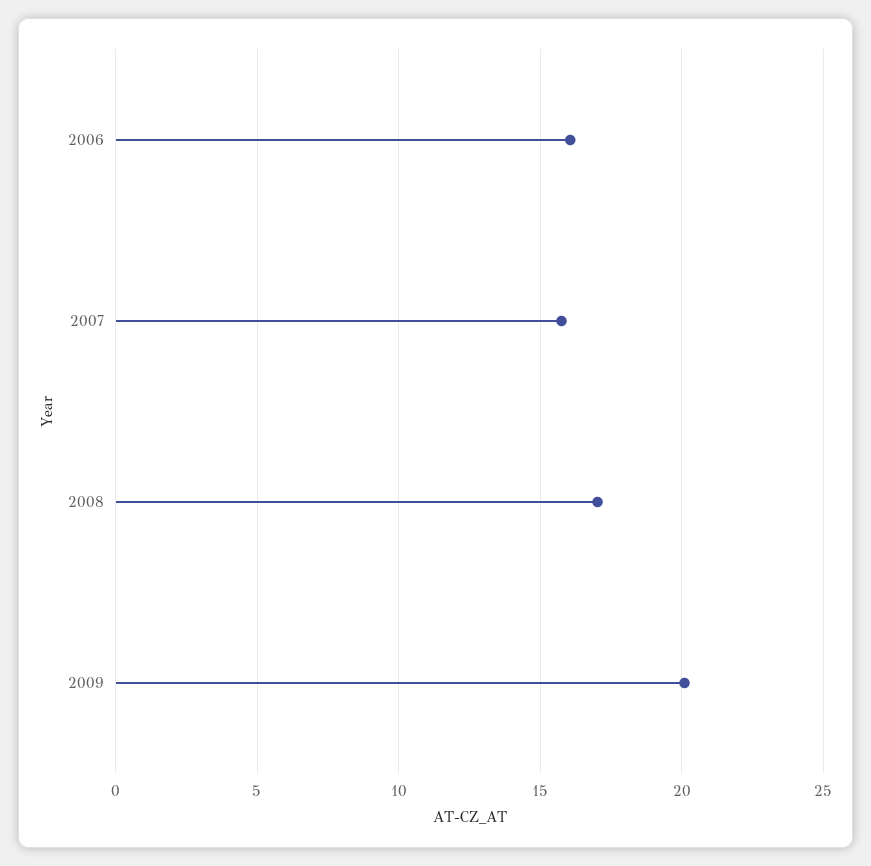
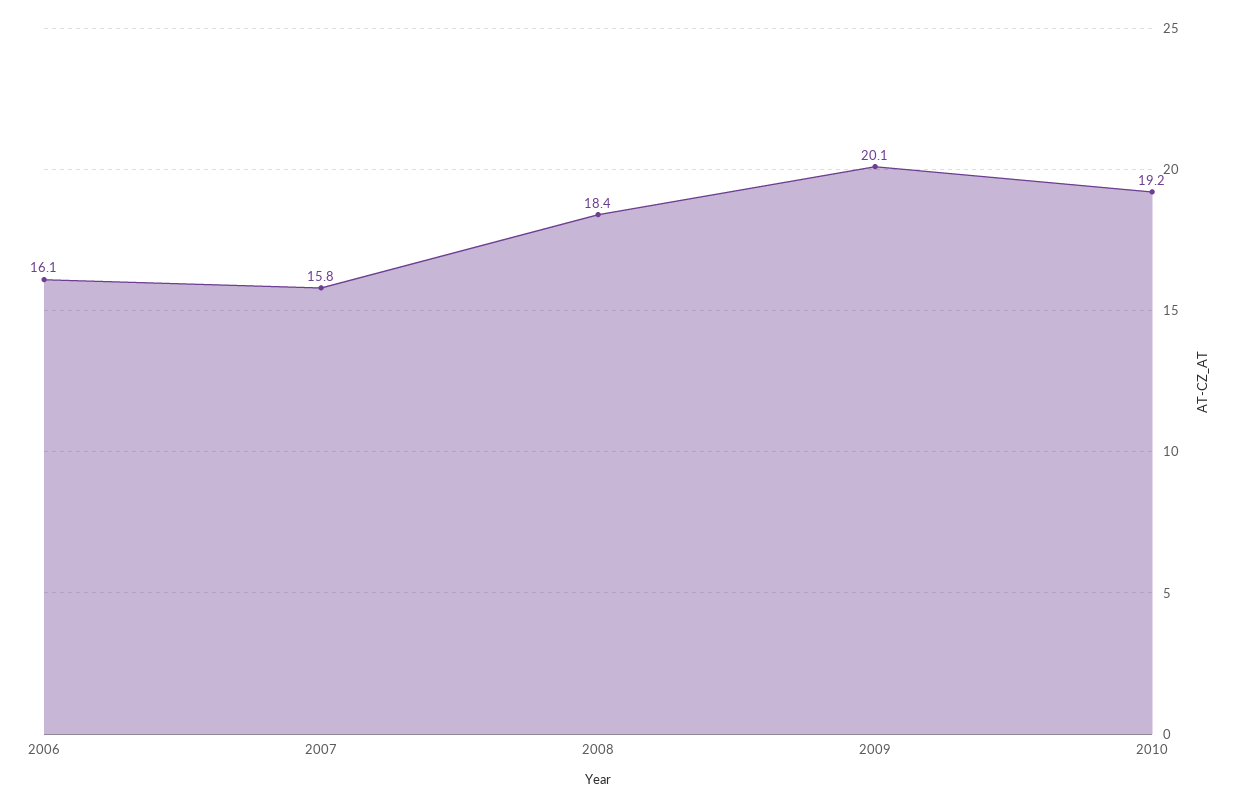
2008: 17 -> 18.4
2010: none -> 19.2

